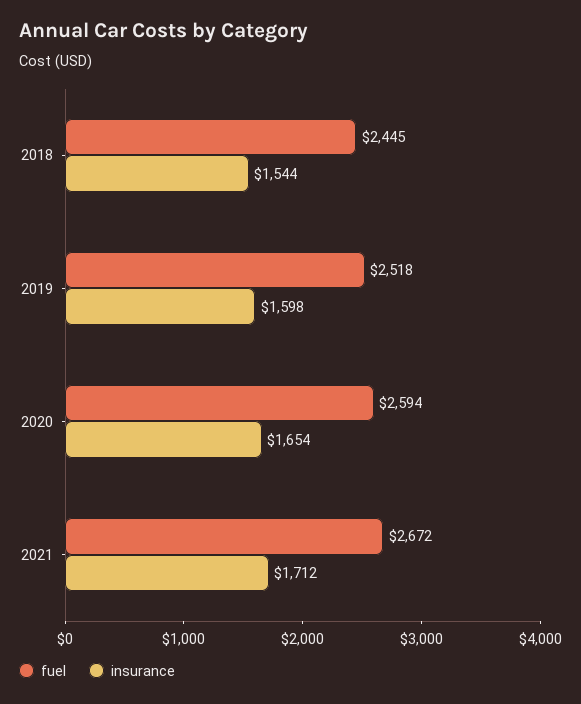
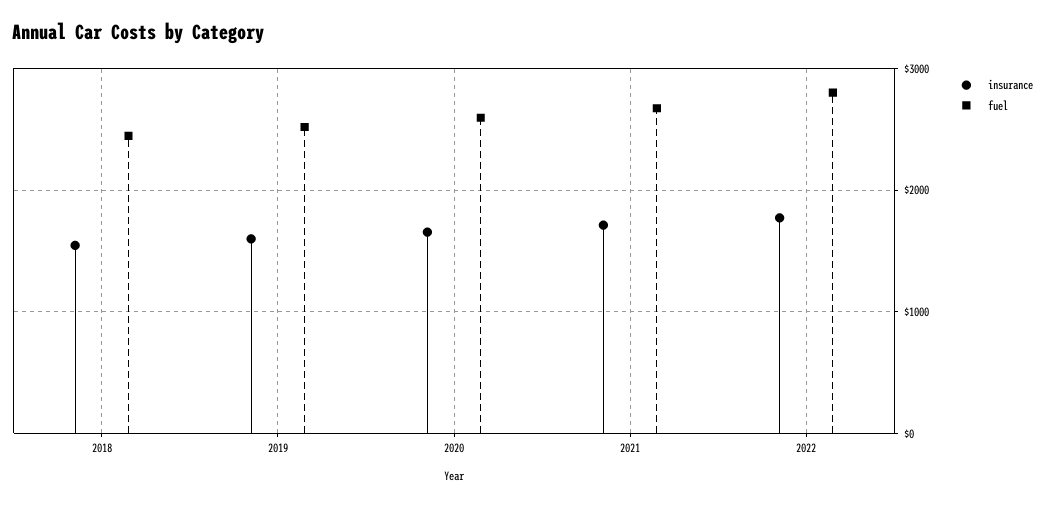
insurance, 2022: none -> 1800
fuel, 2022: none -> 2800

